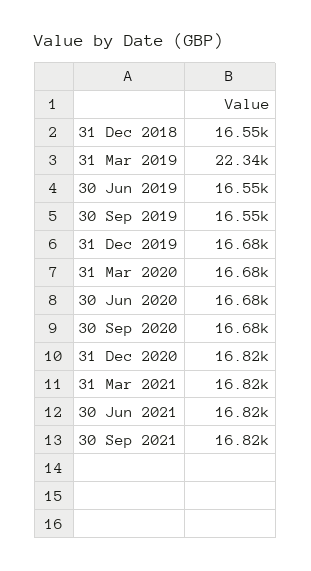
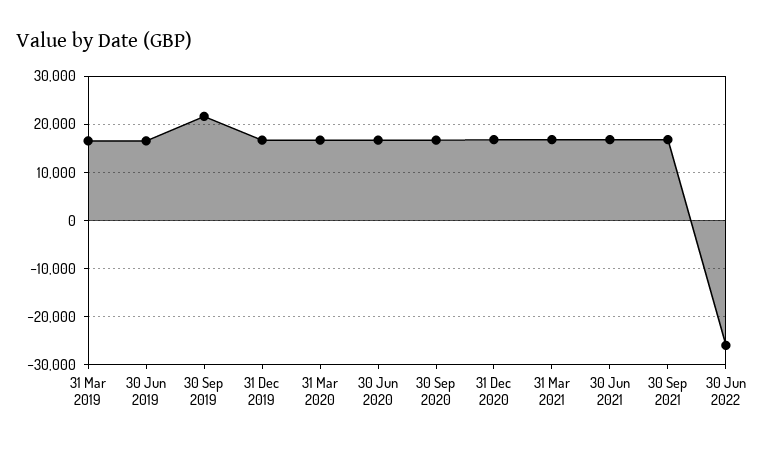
31 Dec 2018: 16550 -> none
31 Mar 2019: 22340 -> 16000
30 Sep 2019: 16550 -> 22000
30 Jun 2022: none -> -26000

